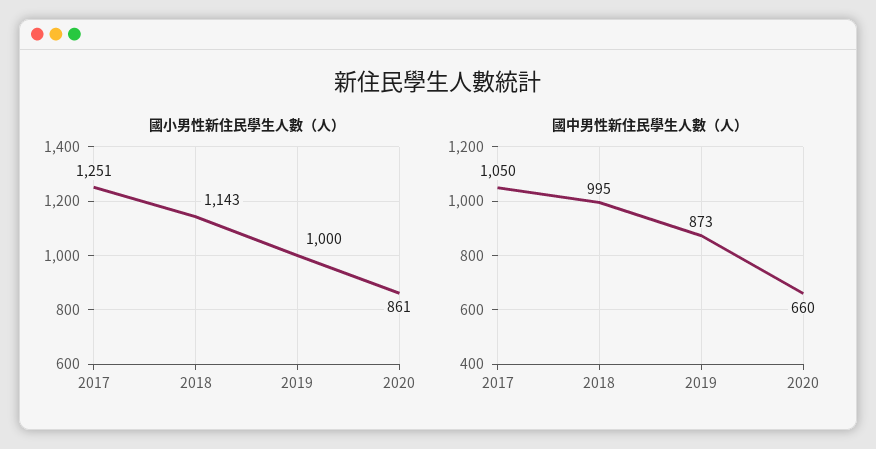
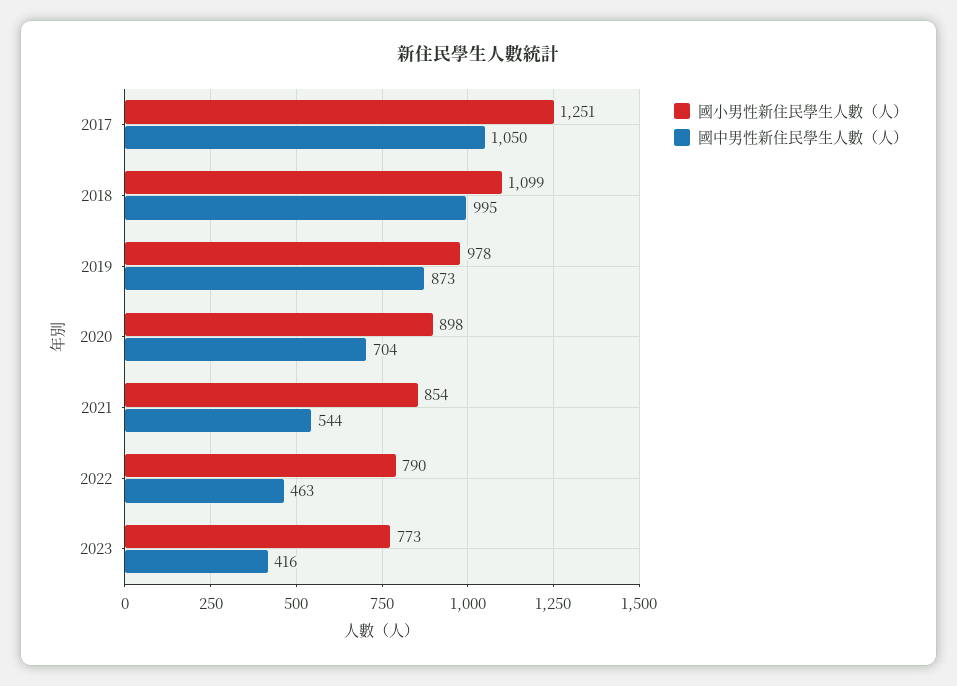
國小男性新住民學生人數（人）, 2018: 1143 -> 1099
國小男性新住民學生人數（人）, 2019: 1000 -> 978
國小男性新住民學生人數（人）, 2020: 861 -> 898
國中男性新住民學生人數（人）, 2020: 660 -> 704
國小男性新住民學生人數（人）, 2021: none -> 854
國中男性新住民學生人數（人）, 2021: none -> 544
國小男性新住民學生人數（人）, 2022: none -> 790
國中男性新住民學生人數（人）, 2022: none -> 463
國小男性新住民學生人數（人）, 2023: none -> 773
國中男性新住民學生人數（人）, 2023: none -> 416

